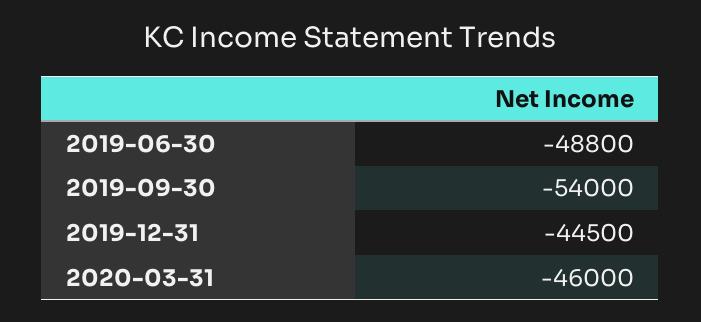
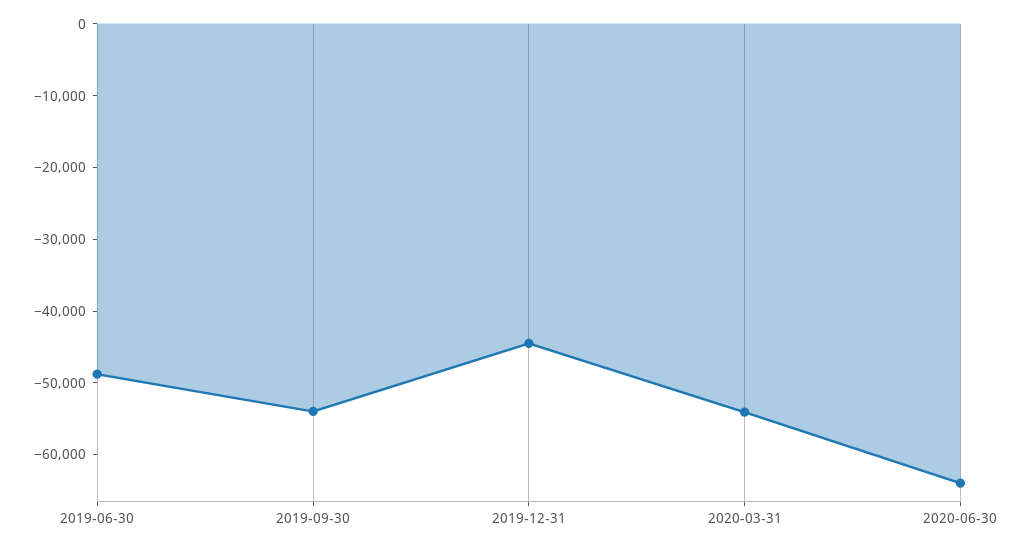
2020-03-31: -46000 -> -54000
2020-06-30: none -> -64000

